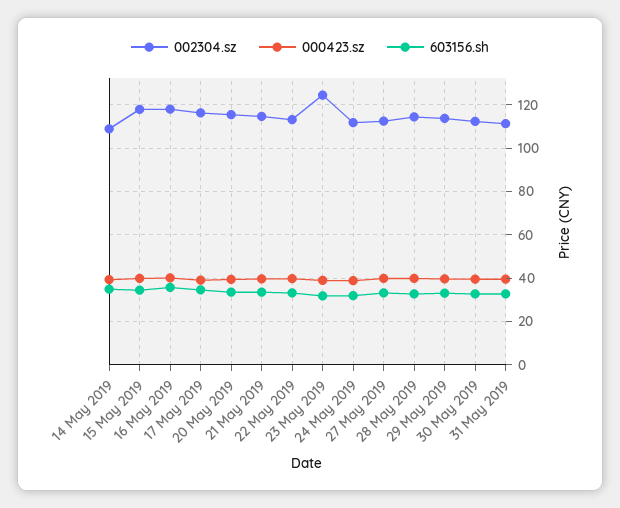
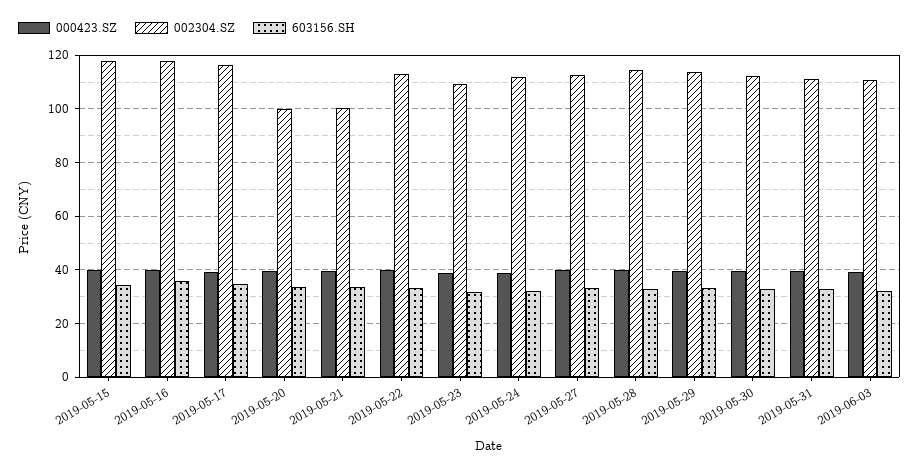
002304.sz, 14 May 2019: 110 -> none
000423.sz, 14 May 2019: 40 -> none
603156.sh, 14 May 2019: 35 -> none
002304.sz, 20 May 2019: 115 -> 100
002304.sz, 21 May 2019: 115 -> 100
002304.sz, 23 May 2019: 125 -> 110
000423.sz, 2019-06-03: none -> 40
002304.sz, 2019-06-03: none -> 110
603156.sh, 2019-06-03: none -> 32.5

